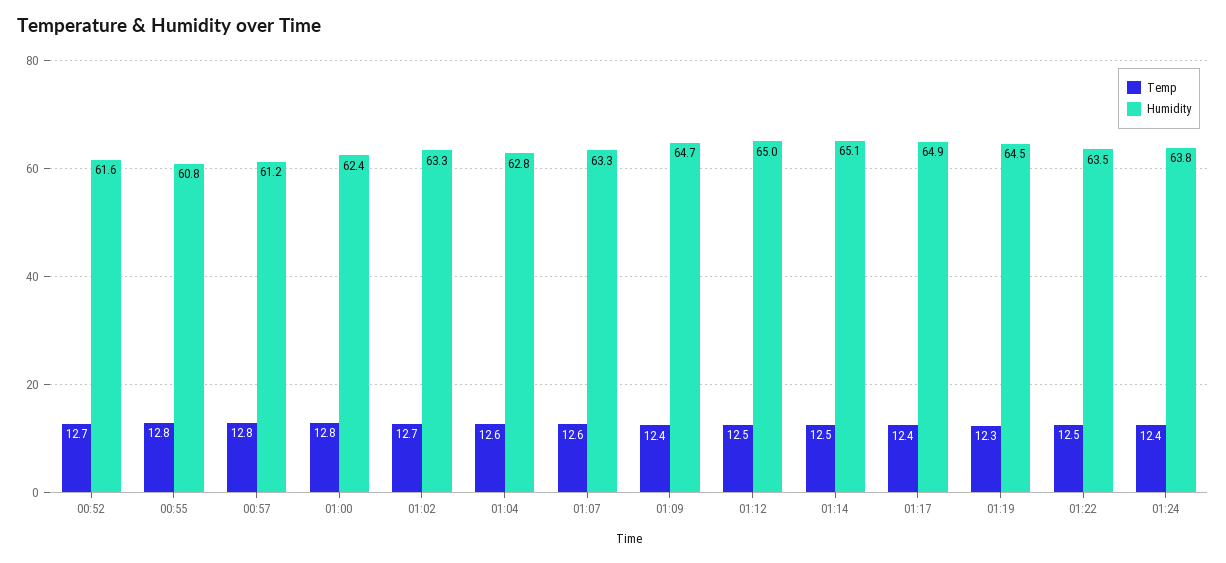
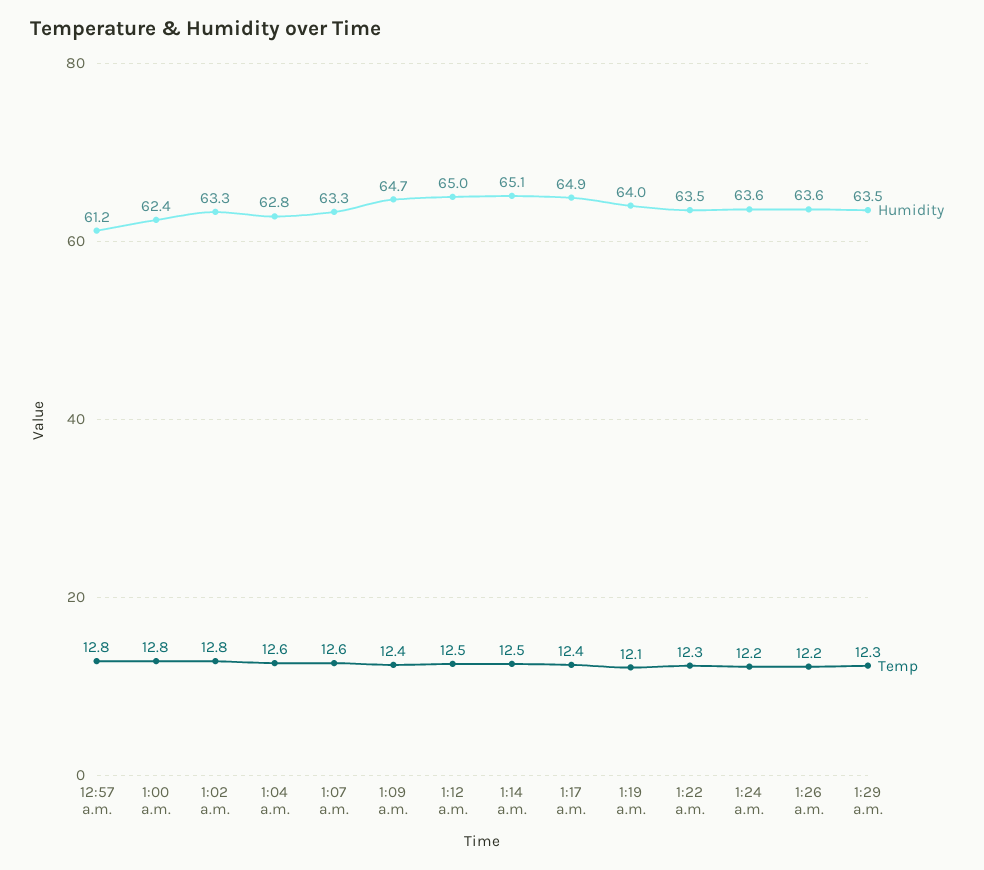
Temp, 00:52: 12.7 -> none
Humidity, 00:52: 61.6 -> none
Temp, 00:55: 12.8 -> none
Humidity, 00:55: 60.8 -> none
Temp, 01:02: 12.7 -> 12.8
Temp, 01:19: 12.3 -> 12.1
Humidity, 01:19: 64.5 -> 64
Temp, 01:22: 12.5 -> 12.3
Temp, 01:24: 12.4 -> 12.2
Humidity, 01:24: 63.8 -> 63.6
Humidity, 1:26 a.m.: none -> 63.6
Temp, 1:26 a.m.: none -> 12.2
Humidity, 1:29 a.m.: none -> 63.5
Temp, 1:29 a.m.: none -> 12.3

